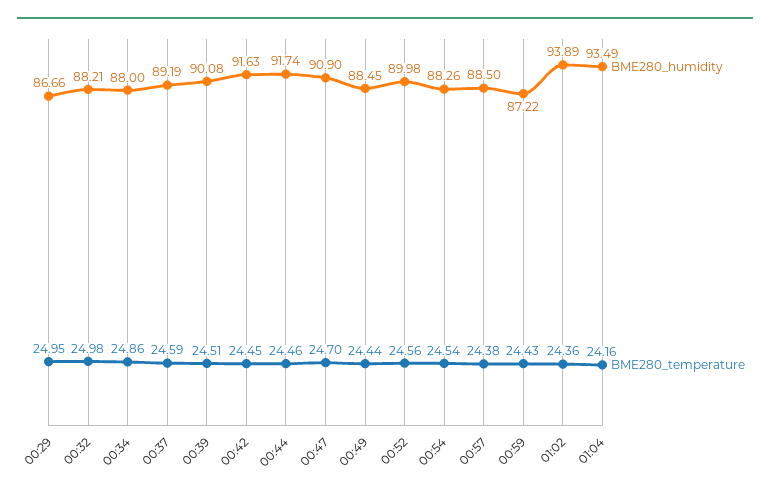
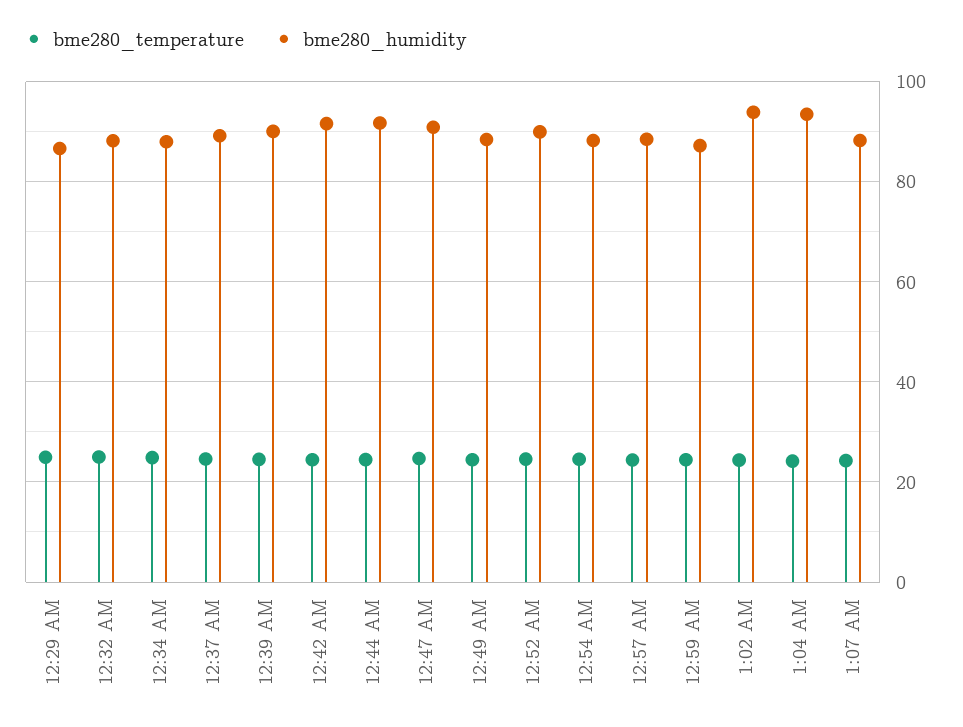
BME280_temperature, 1:07 AM: none -> 24
BME280_humidity, 1:07 AM: none -> 88

